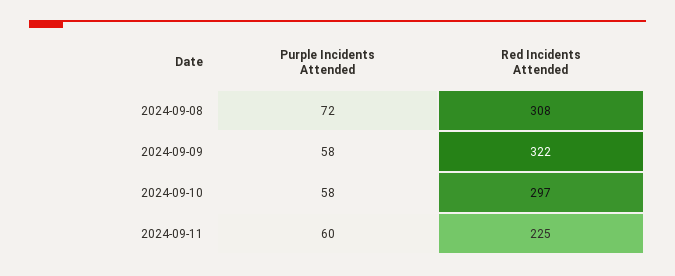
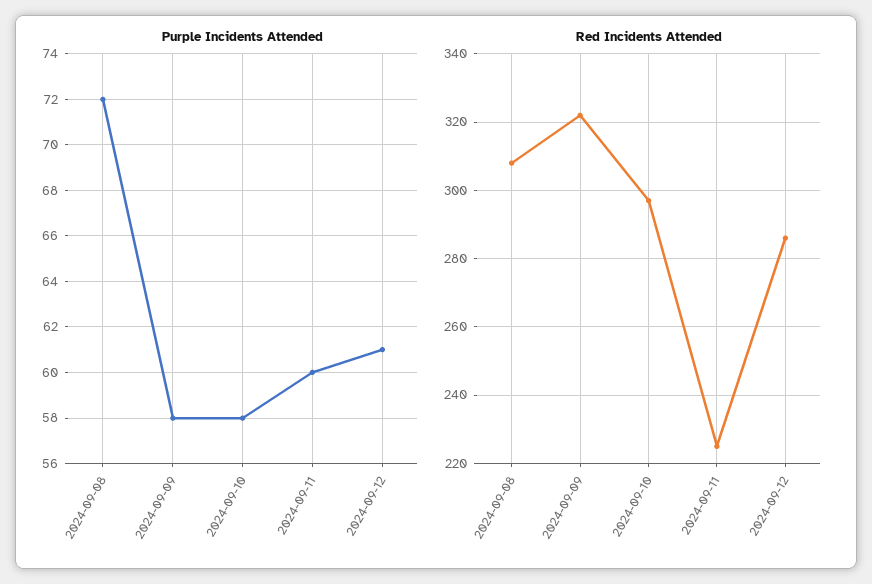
Purple Incidents Attended, 2024-09-12: none -> 61
Red Incidents Attended, 2024-09-12: none -> 285

